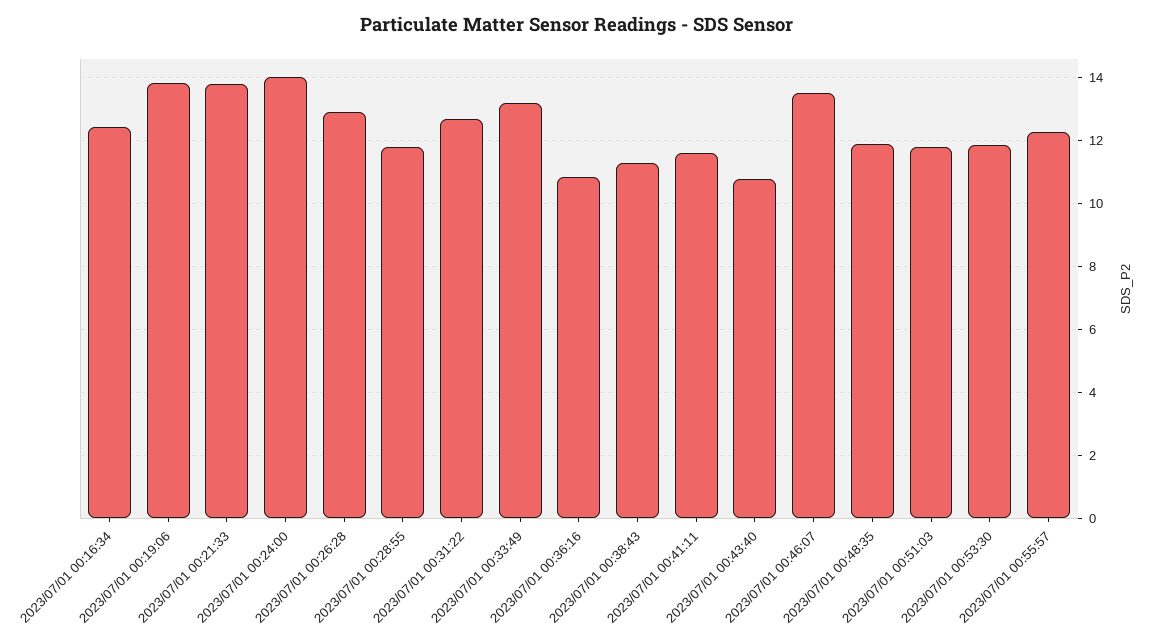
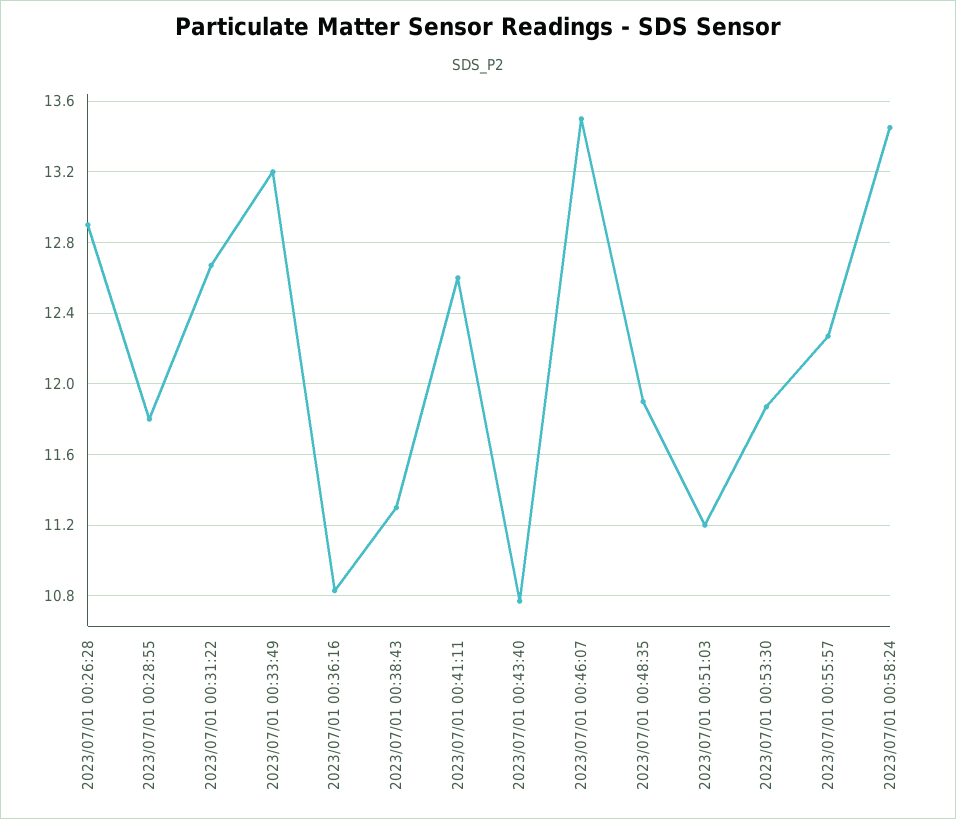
2023/07/01 00:16:34: 12.4 -> none
2023/07/01 00:19:06: 13.8 -> none
2023/07/01 00:21:33: 13.8 -> none
2023/07/01 00:24:00: 14 -> none
2023/07/01 00:41:11: 11.6 -> 12.6
2023/07/01 00:51:03: 11.8 -> 11.2
2023/07/01 00:58:24: none -> 13.45

